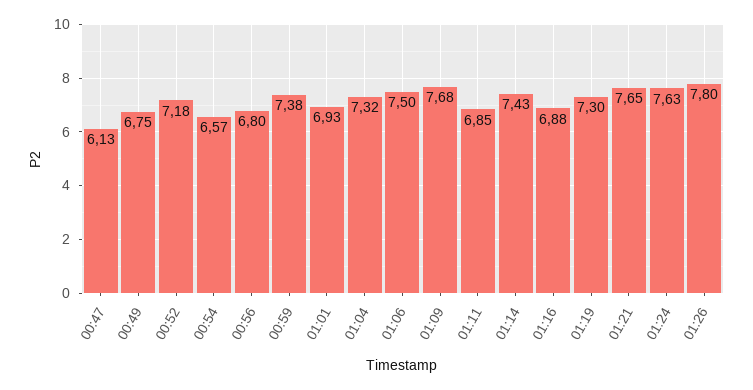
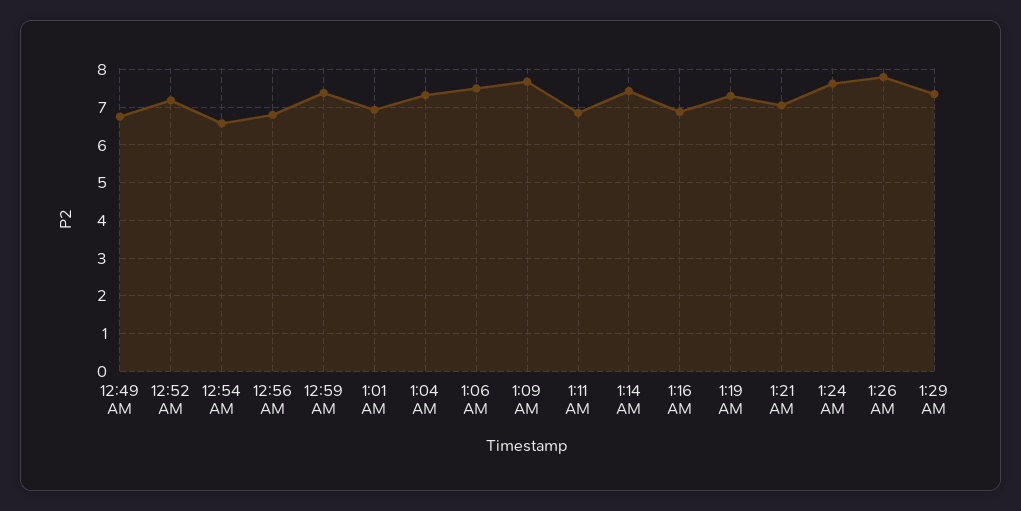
00:47: 6.13 -> none
01:21: 7.65 -> 7
1:29 AM: none -> 7.4

